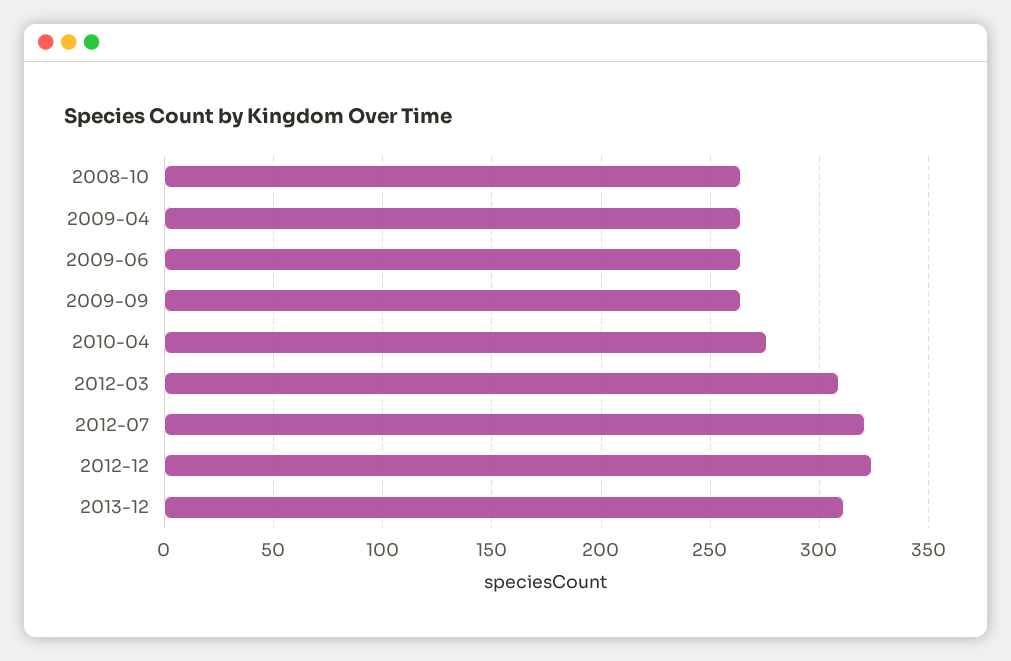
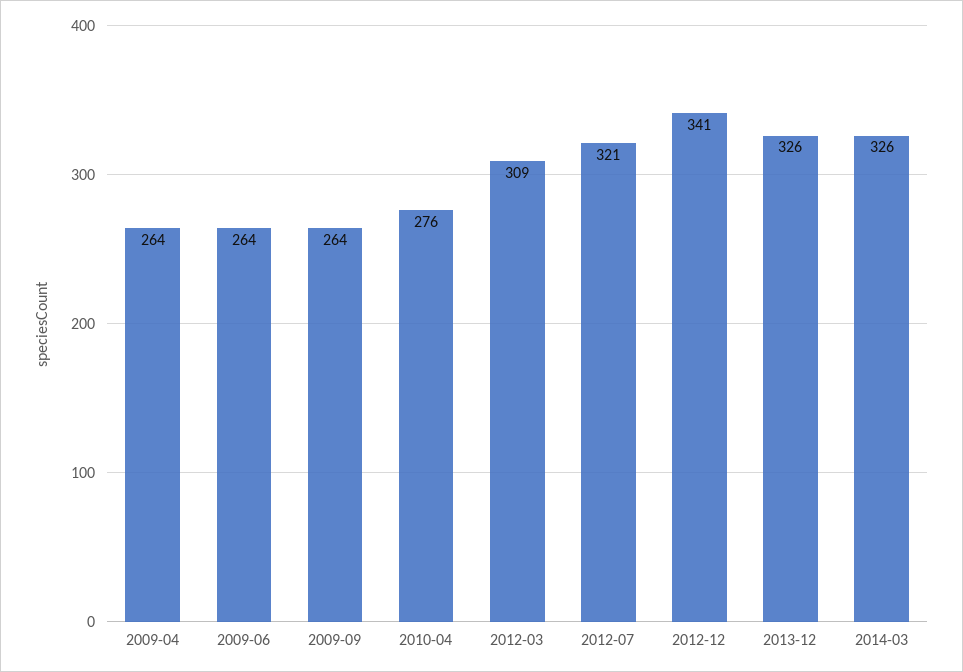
2008-10: 265 -> none
2012-12: 325 -> 341
2013-12: 310 -> 326
2014-03: none -> 326

